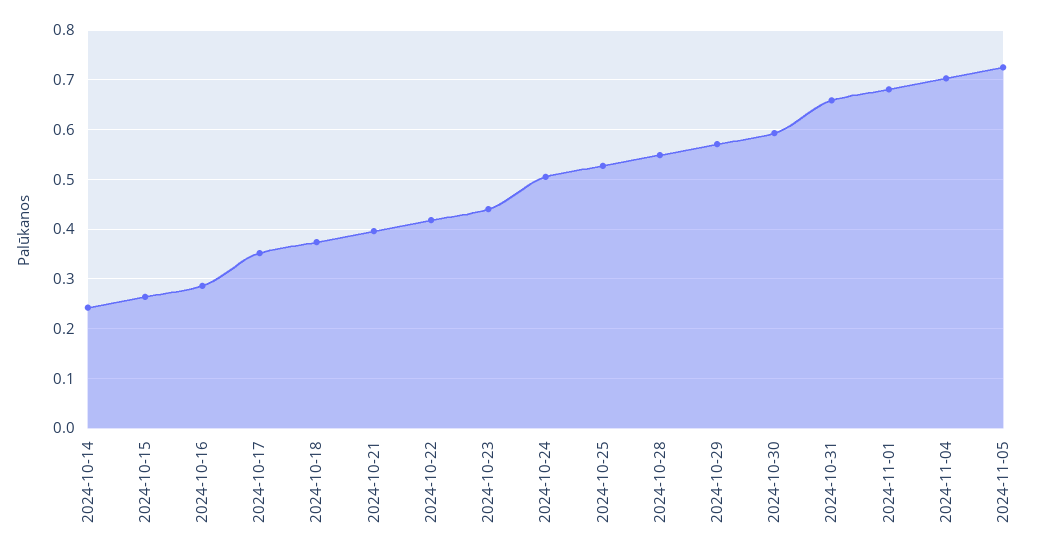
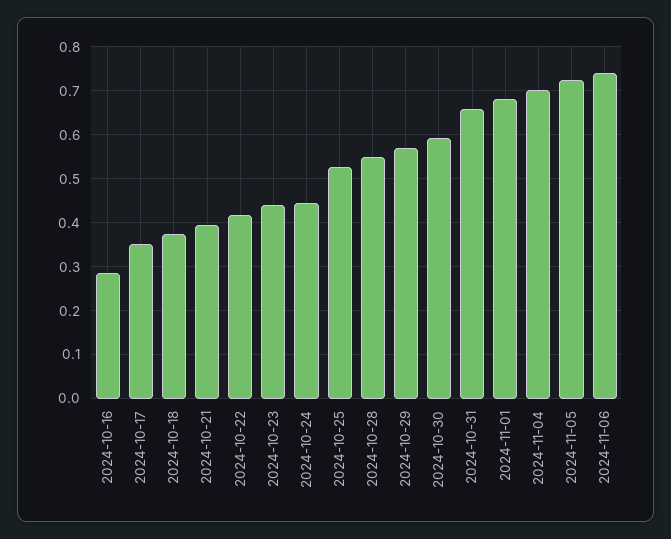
2024-10-14: 0.24 -> none
2024-10-15: 0.26 -> none
2024-10-24: 0.5 -> 0.44
2024-11-06: none -> 0.74

